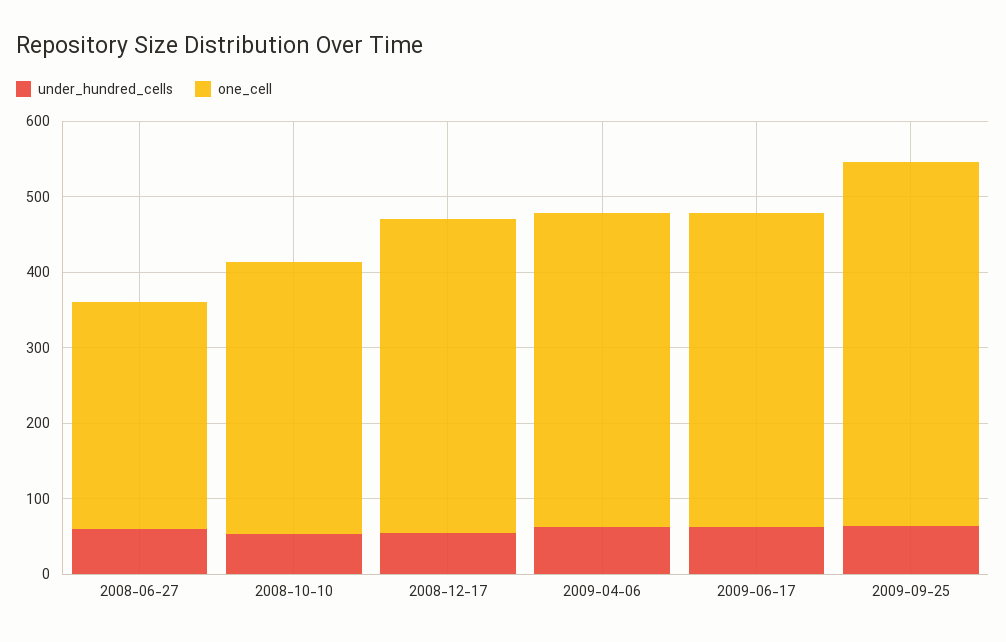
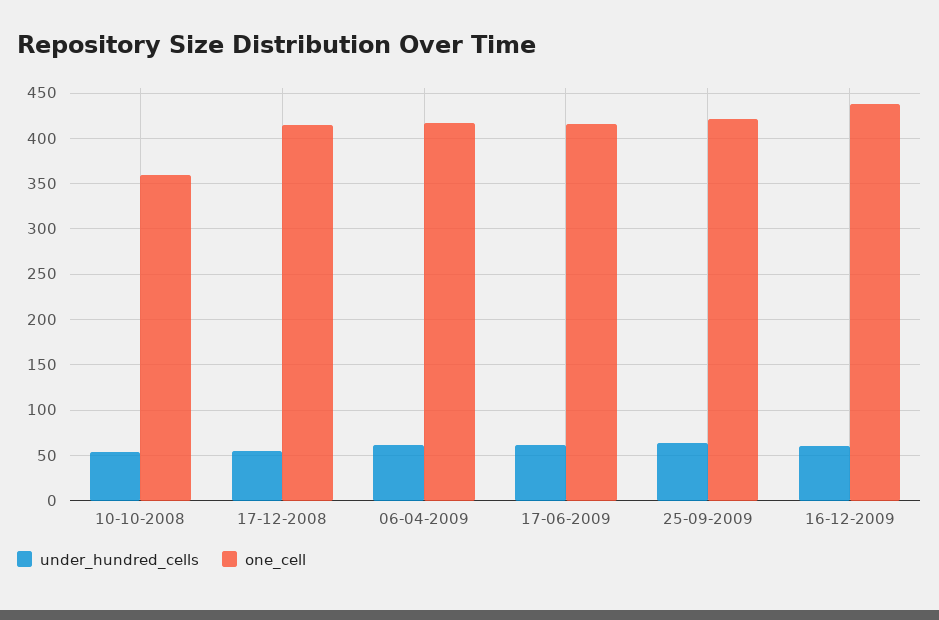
under_hundred_cells, 2008-06-27: 60 -> none
one_cell, 2008-06-27: 300 -> none
one_cell, 2009-09-25: 480 -> 420
under_hundred_cells, 16-12-2009: none -> 60
one_cell, 16-12-2009: none -> 440

